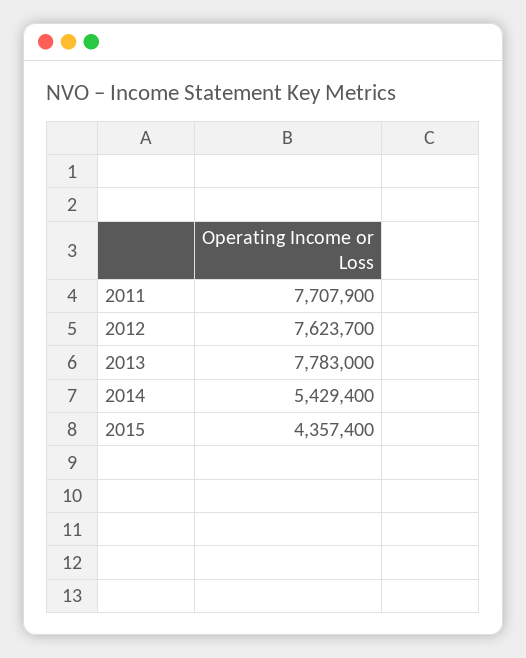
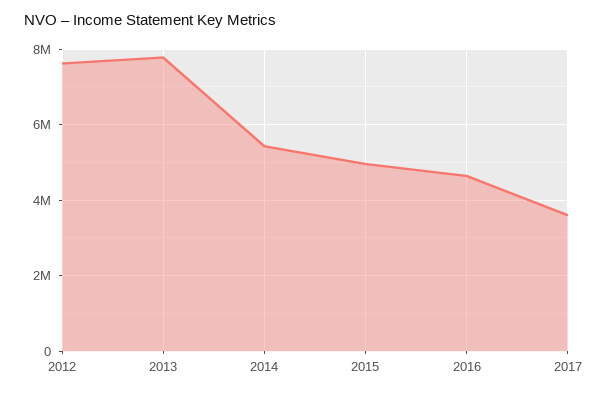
2011: 7707900 -> none
2015: 4357400 -> 5000000
2016: none -> 4600000
2017: none -> 3600000

